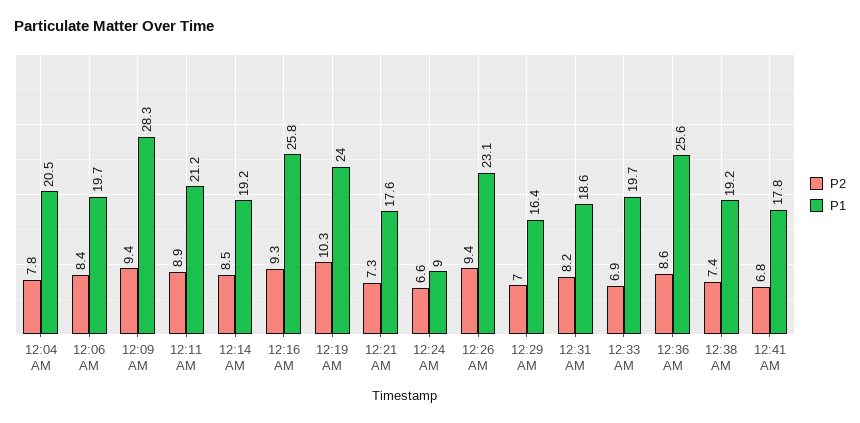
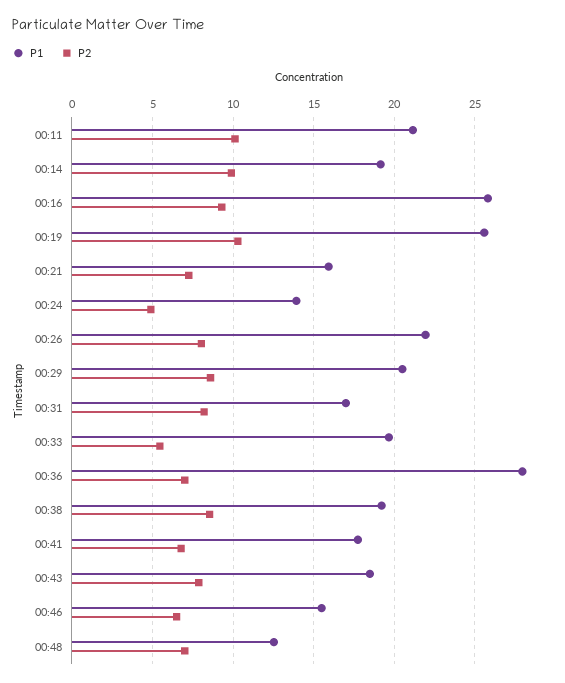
P2, 12:04 AM: 7.8 -> none
P1, 12:04 AM: 20.5 -> none
P2, 12:06 AM: 8.4 -> none
P1, 12:06 AM: 19.7 -> none
P2, 12:09 AM: 9.4 -> none
P1, 12:09 AM: 28.3 -> none
P2, 12:11 AM: 8.9 -> 10
P2, 12:14 AM: 8.5 -> 10
P1, 12:19 AM: 24 -> 25.5
P1, 12:21 AM: 17.6 -> 16
P2, 12:24 AM: 6.6 -> 5
P1, 12:24 AM: 9 -> 14
P2, 12:26 AM: 9.4 -> 8
P1, 12:26 AM: 23.1 -> 22
P2, 12:29 AM: 7 -> 8.5
P1, 12:29 AM: 16.4 -> 20.5
P1, 12:31 AM: 18.6 -> 17
P2, 12:33 AM: 6.9 -> 5.5
P2, 12:36 AM: 8.6 -> 7
P1, 12:36 AM: 25.6 -> 28
P2, 12:38 AM: 7.4 -> 8.5
P1, 00:43: none -> 18.5
P2, 00:43: none -> 8
P1, 00:46: none -> 15.5
P2, 00:46: none -> 6.5
P1, 00:48: none -> 12.5
P2, 00:48: none -> 7

